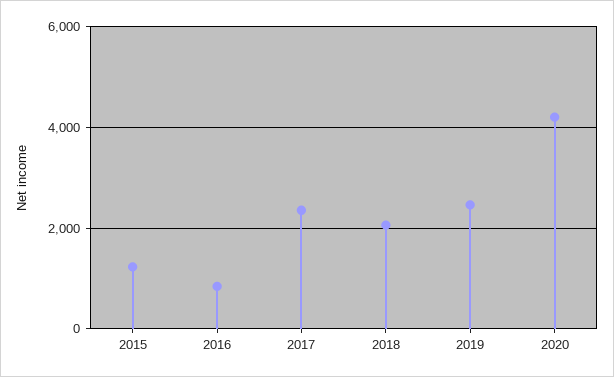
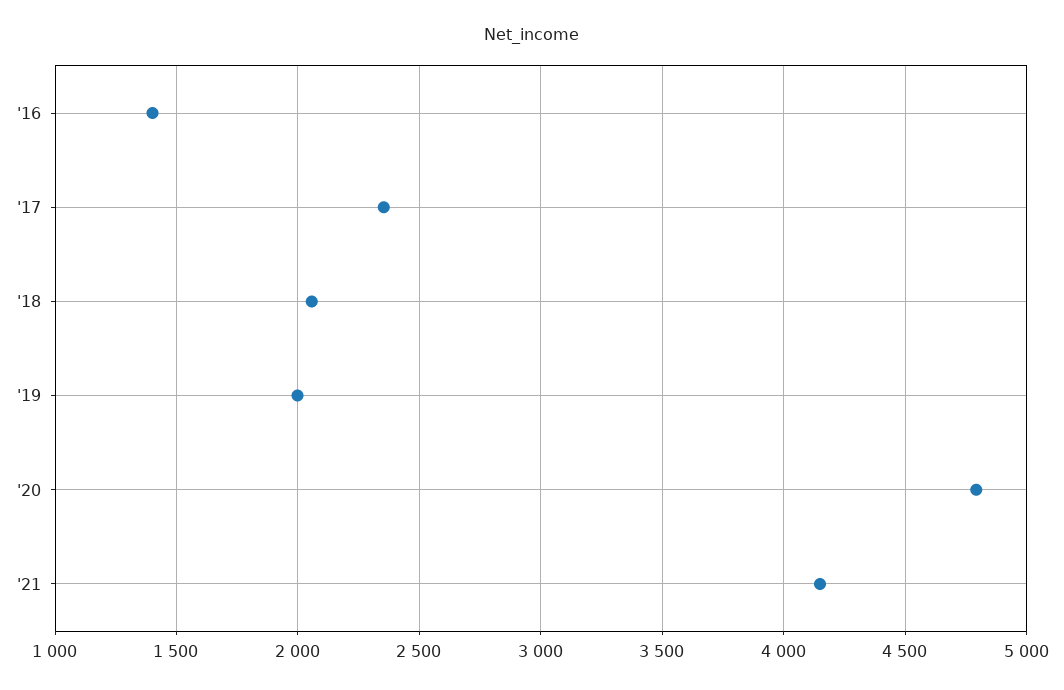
2015: 1200 -> none
2016: 800 -> 1400
2019: 2400 -> 2000
2020: 4200 -> 4800
'21: none -> 4150

